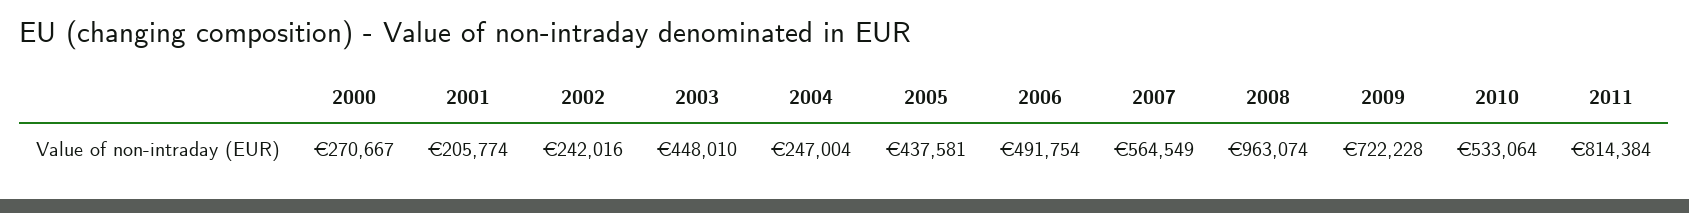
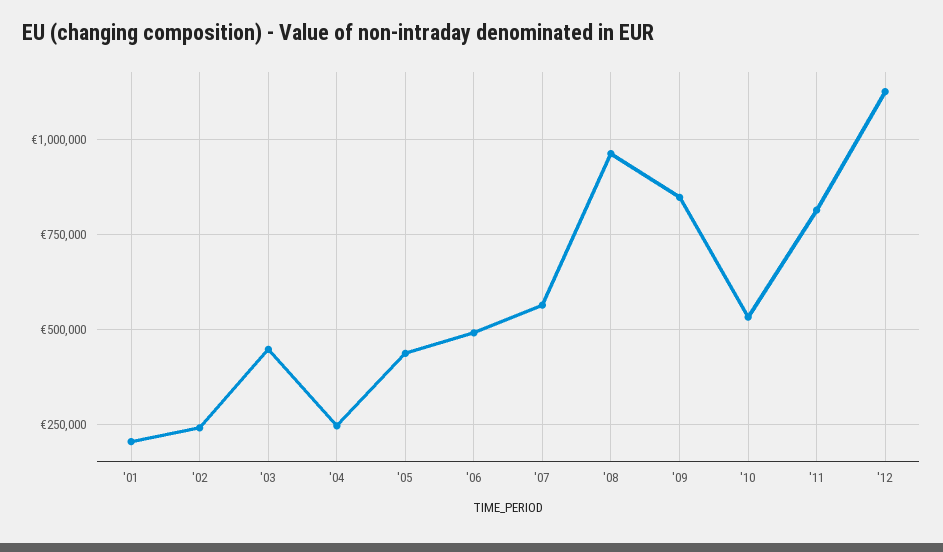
2000: 270667 -> none
2009: 722228 -> 850000
'12: none -> 1125000

